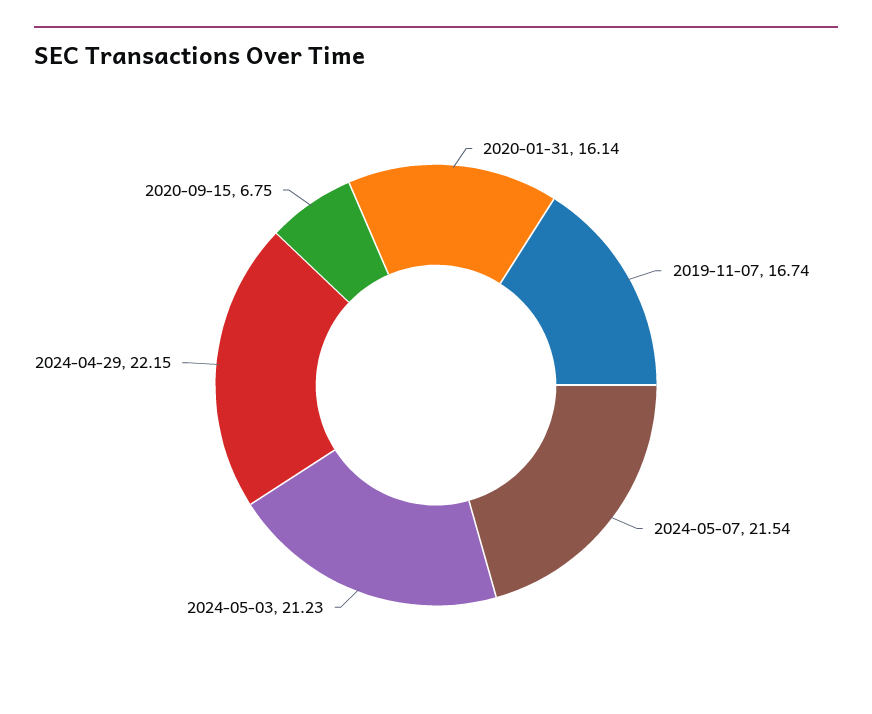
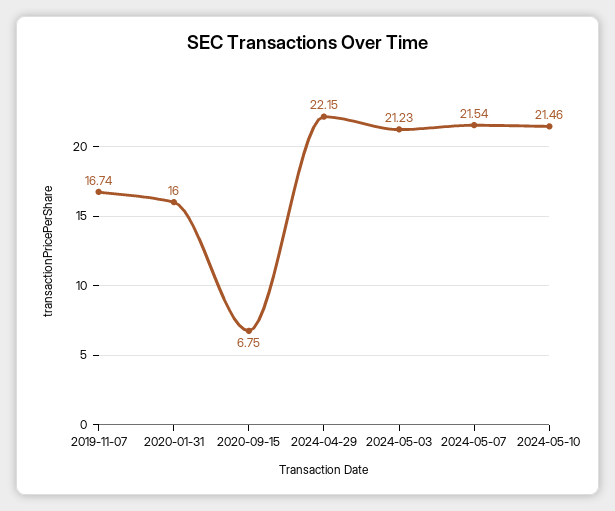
2020-01-31: 16.14 -> 16
2024-05-10: none -> 21.46

